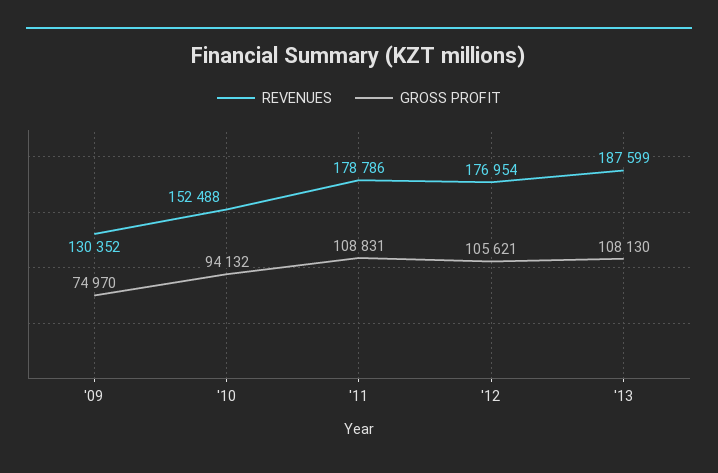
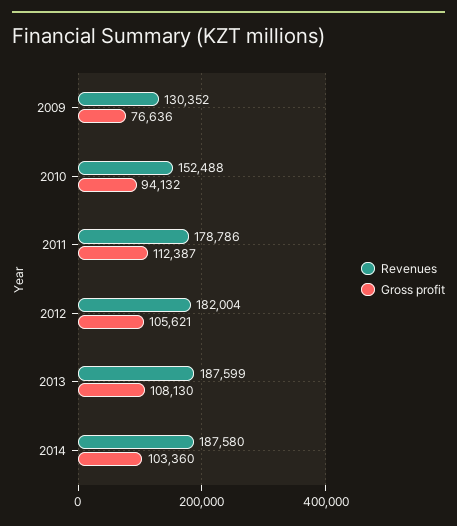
GROSS PROFIT, '09: 74970 -> 76636
GROSS PROFIT, '11: 108831 -> 112387
REVENUES, '12: 176954 -> 182004
REVENUES, 2014: none -> 187580
GROSS PROFIT, 2014: none -> 103360

